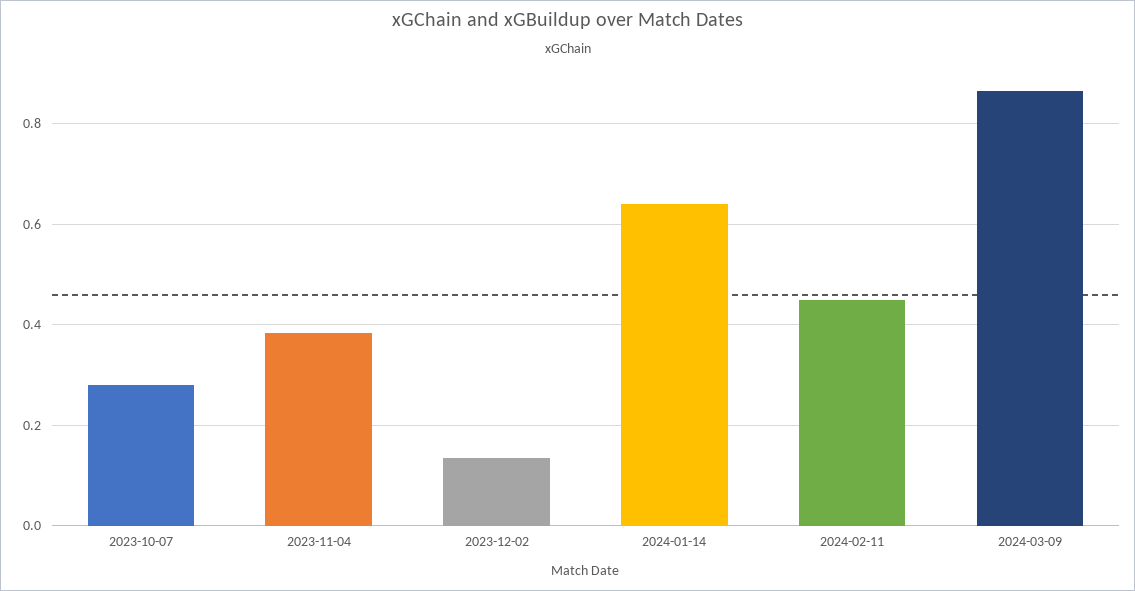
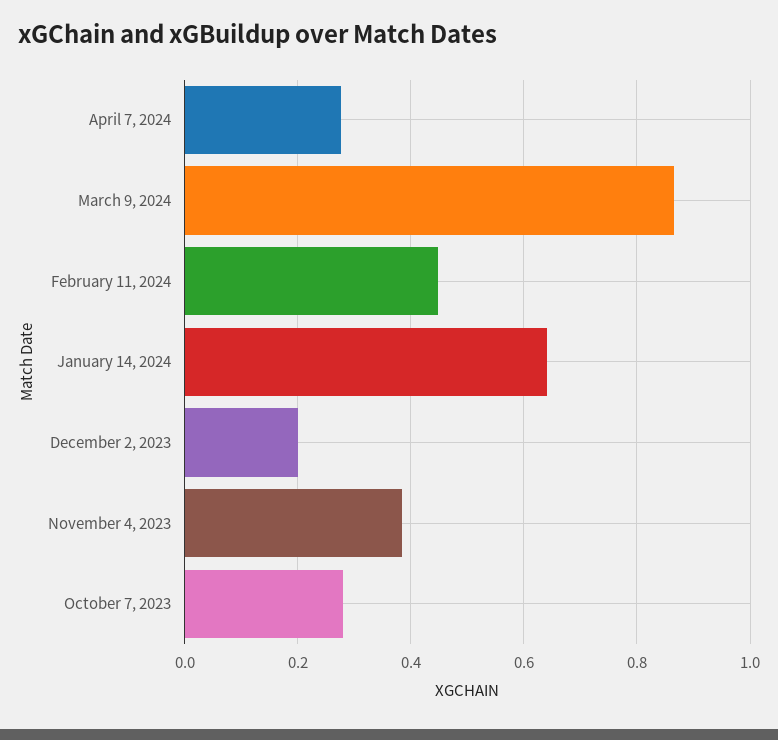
2023-12-02: 0.14 -> 0.2
April 7, 2024: none -> 0.28

